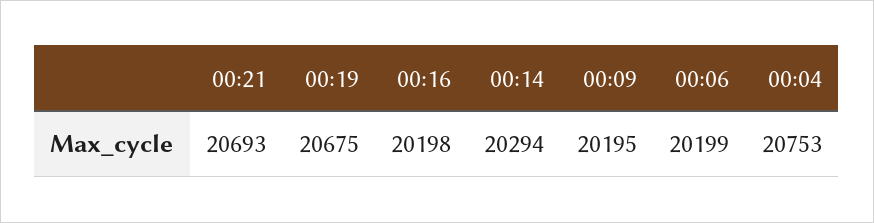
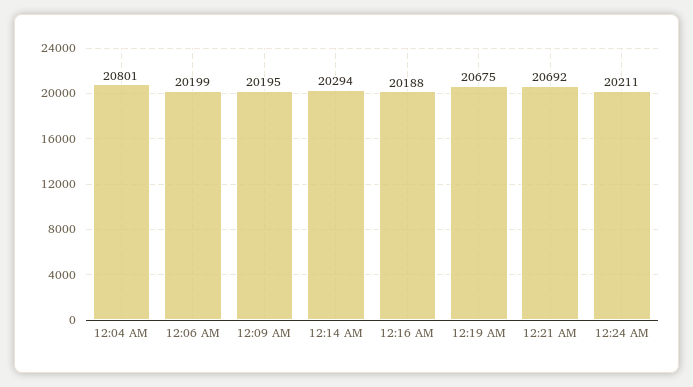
00:21: 20693 -> 20692
00:16: 20198 -> 20188
00:04: 20753 -> 20801
12:24 AM: none -> 20211

